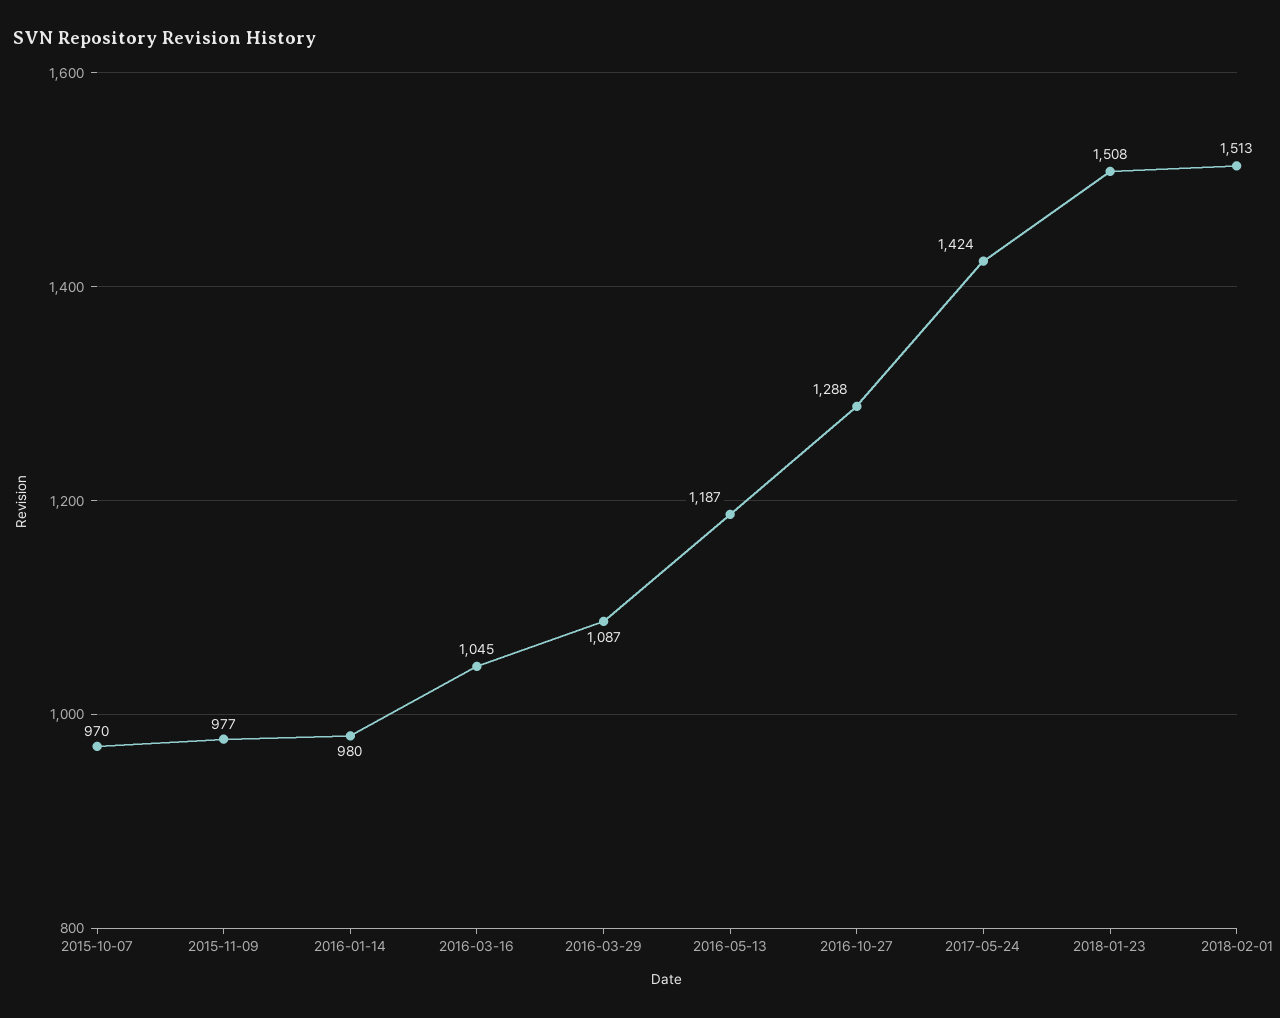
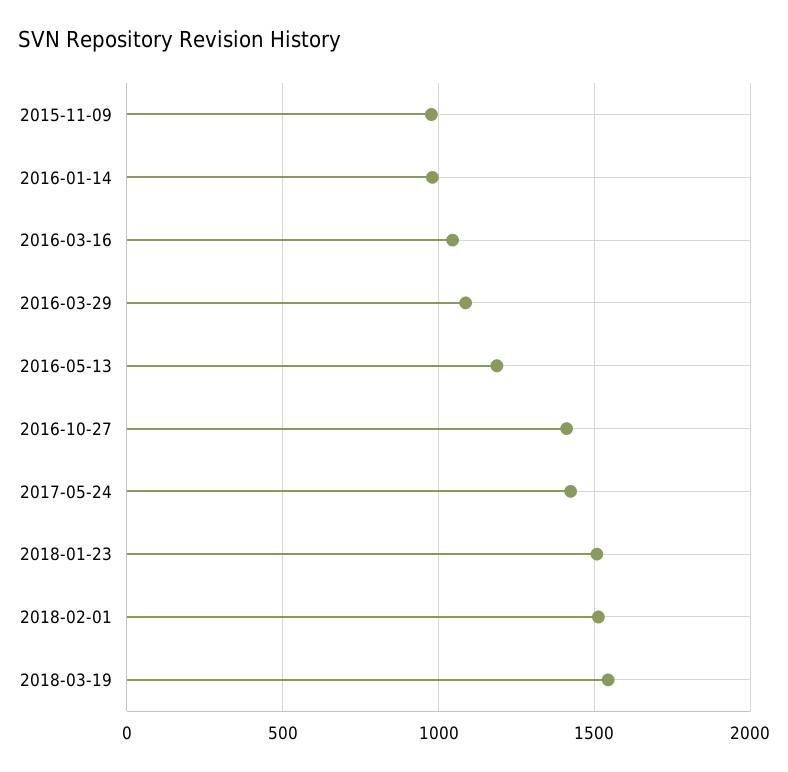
2015-10-07: 970 -> none
2016-10-27: 1288 -> 1400
2018-03-19: none -> 1550

